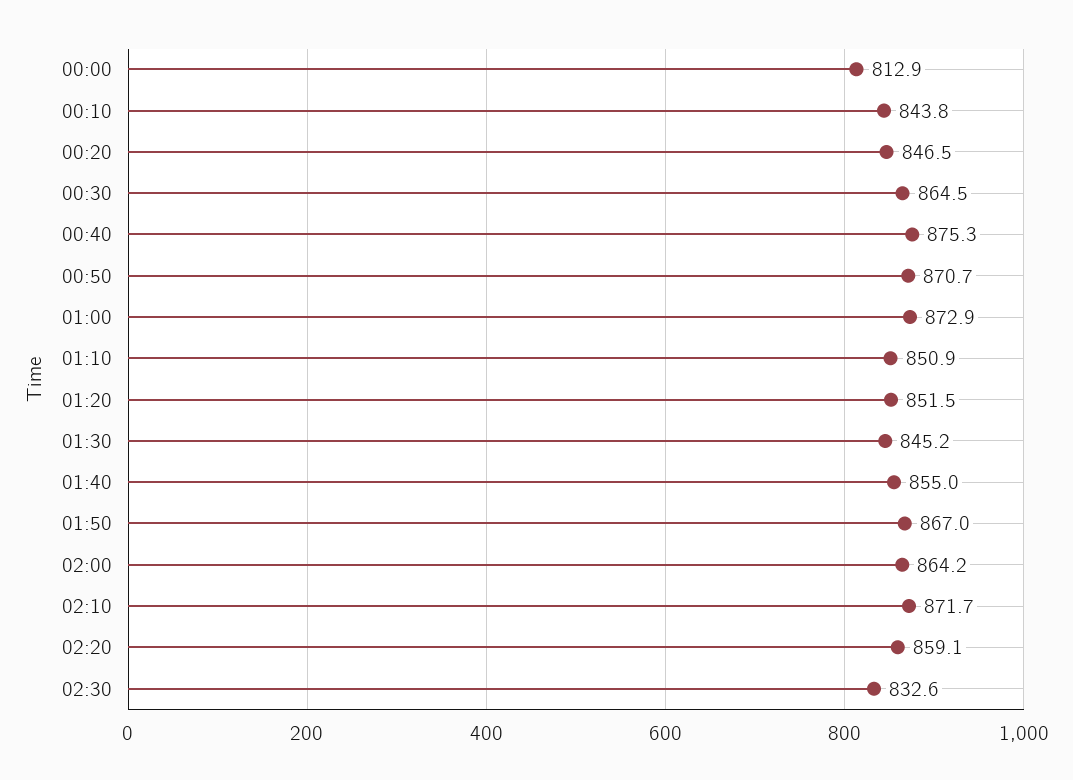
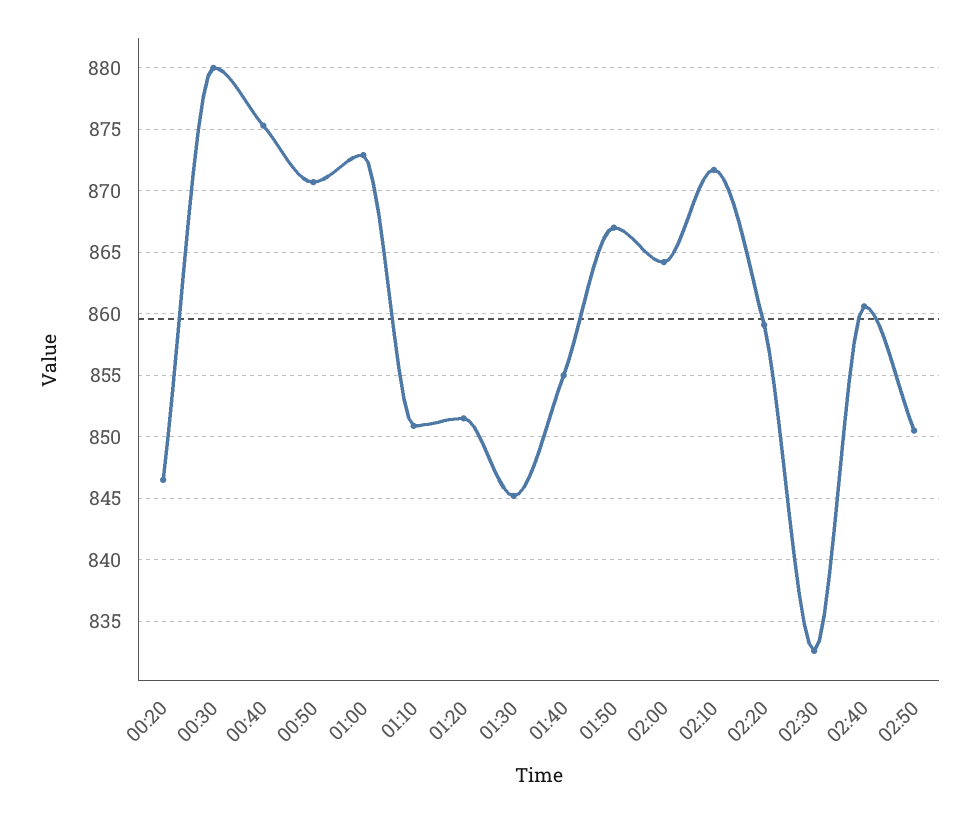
00:00: 812.9 -> none
00:10: 843.8 -> none
00:30: 864.5 -> 880
02:40: none -> 860.5
02:50: none -> 850.5

